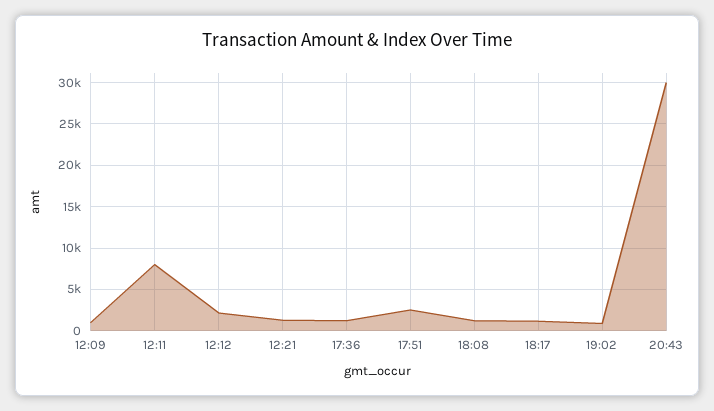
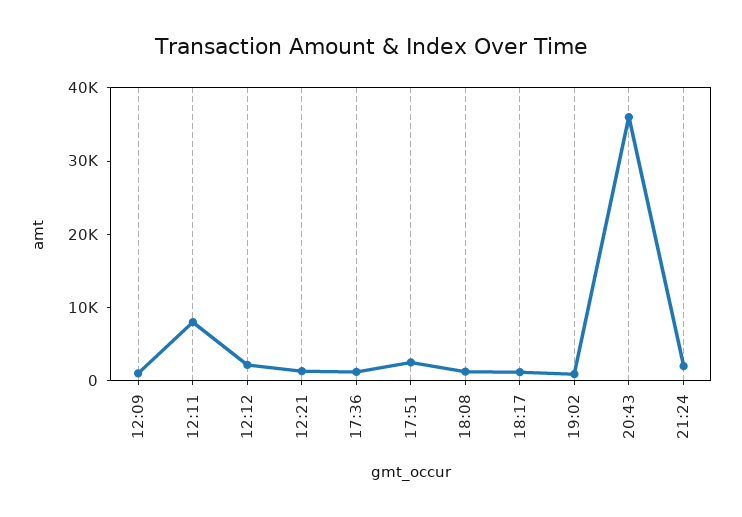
20:43: 30000 -> 36000
21:24: none -> 2000

